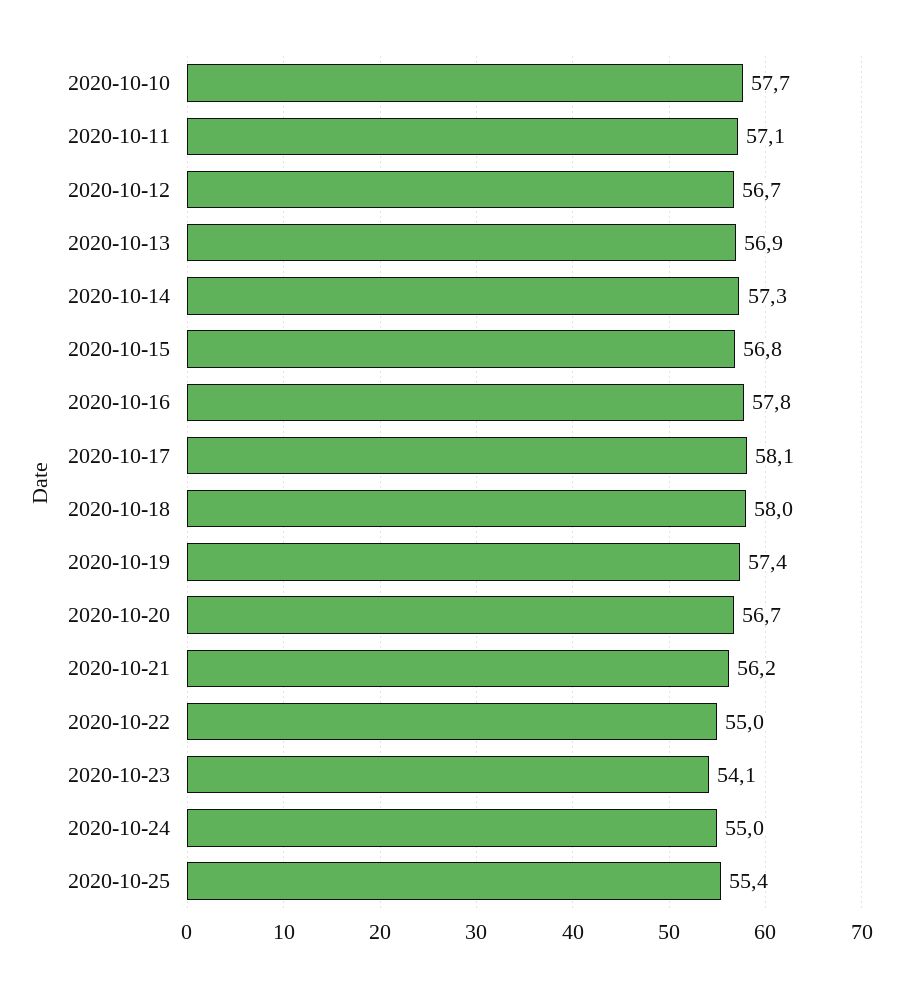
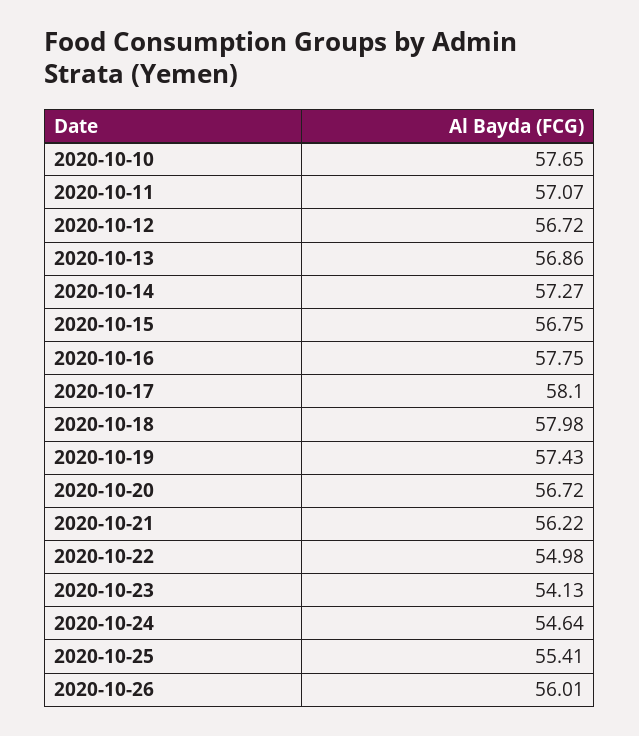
2020-10-24: 55 -> 54.64
2020-10-26: none -> 56.01

